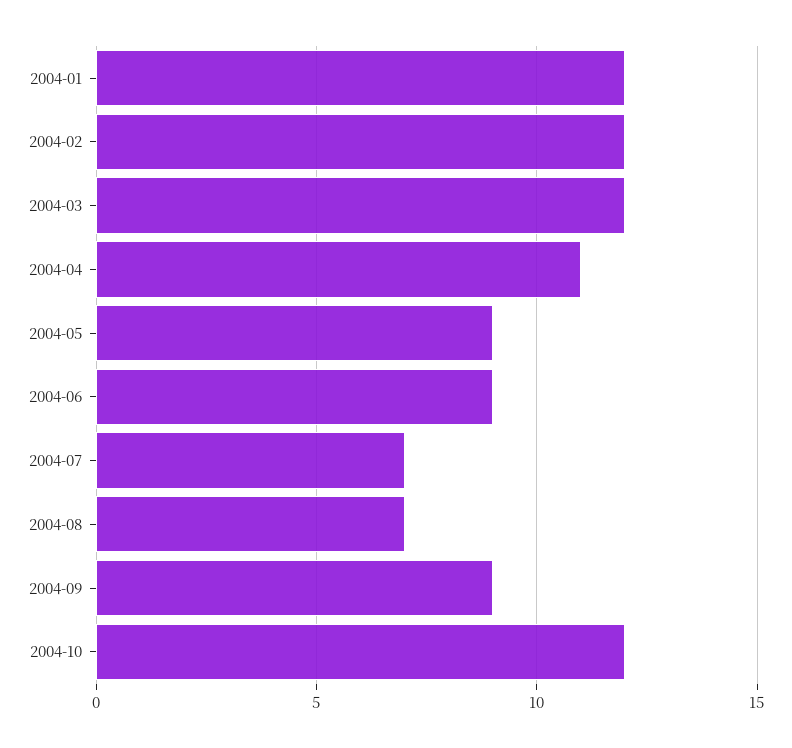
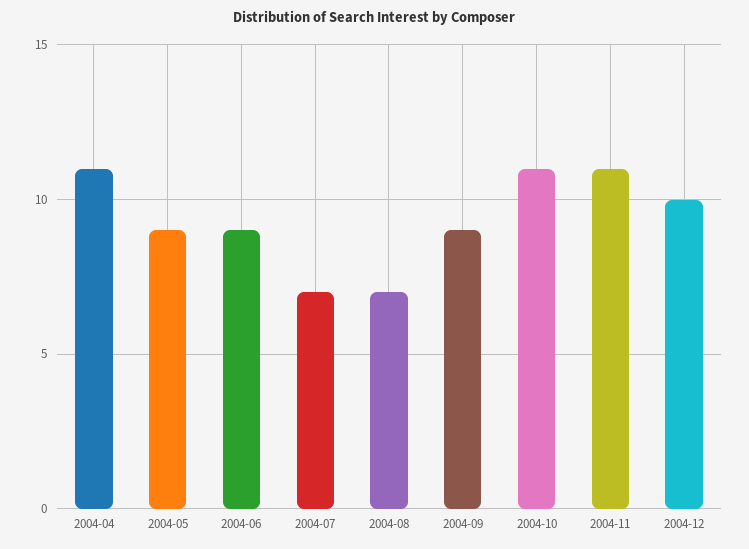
2004-01: 12 -> none
2004-02: 12 -> none
2004-03: 12 -> none
2004-10: 12 -> 11
2004-11: none -> 11
2004-12: none -> 10

